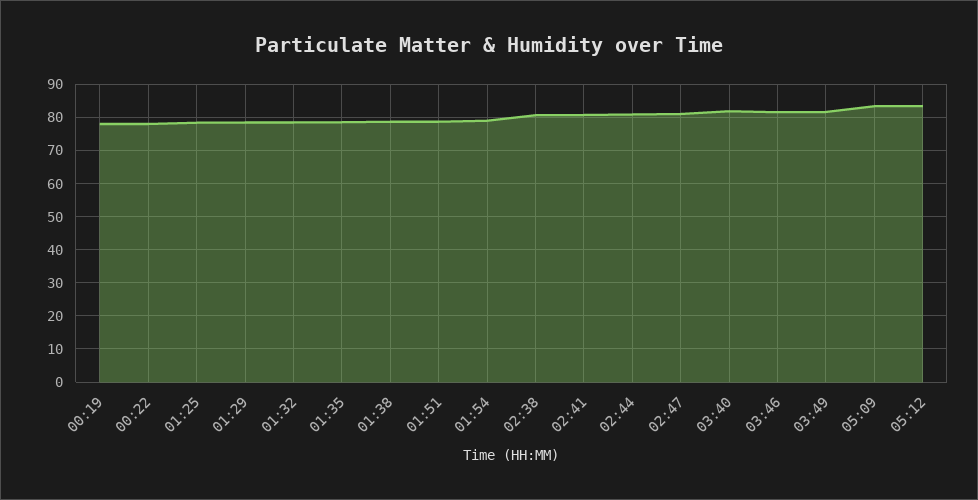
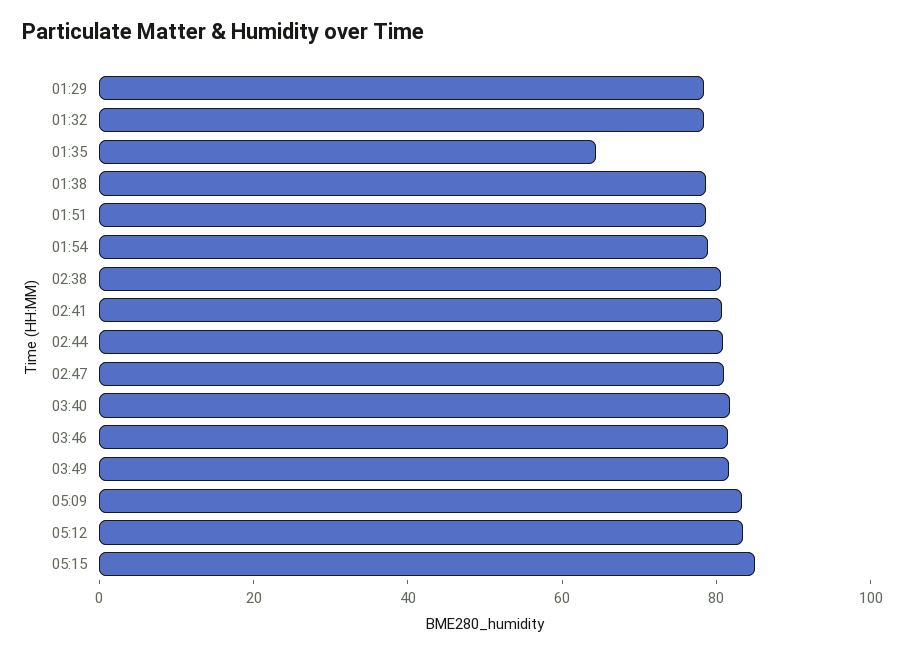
00:19: 78 -> none
00:22: 78 -> none
01:25: 78 -> none
01:35: 78 -> 65
05:15: none -> 85

